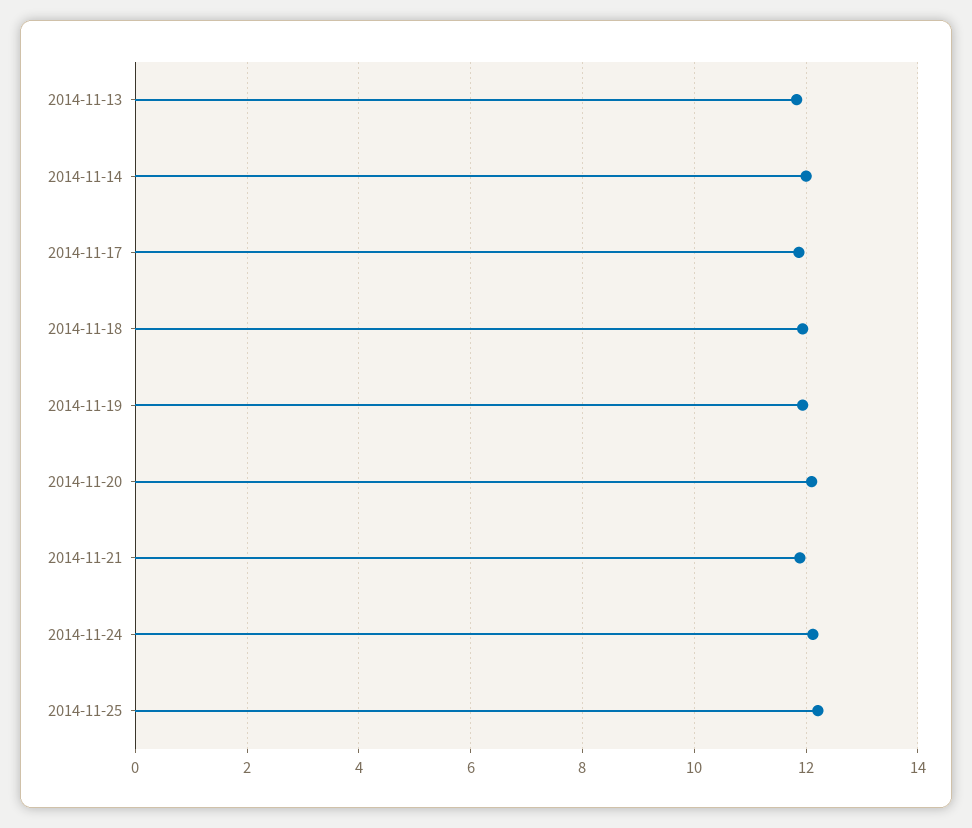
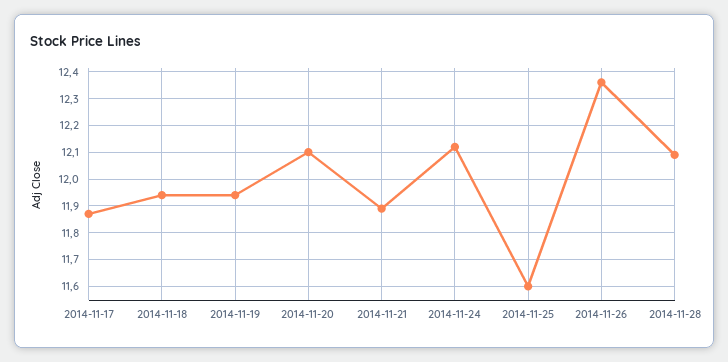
2014-11-13: 11.8 -> none
2014-11-14: 12 -> none
2014-11-25: 12.2 -> 11.6
2014-11-26: none -> 12.35
2014-11-28: none -> 12.1

